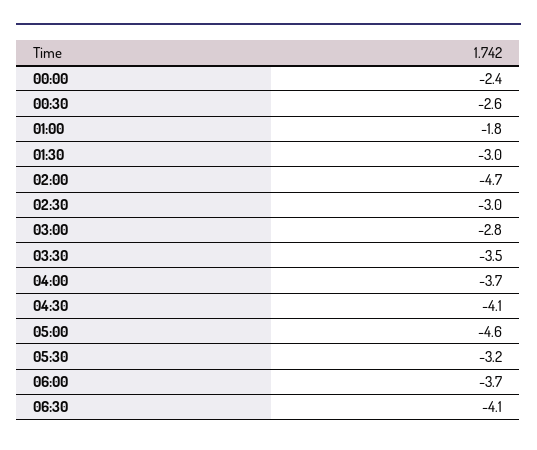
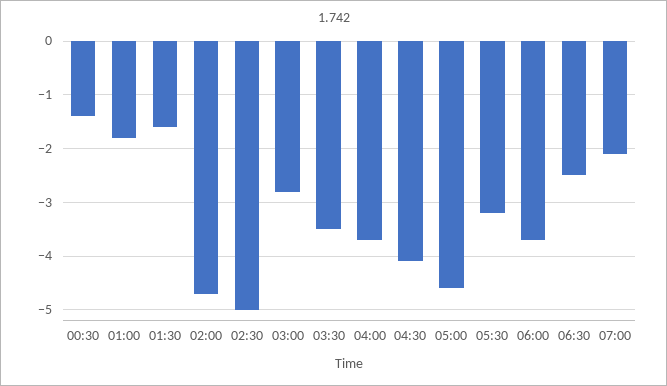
00:00: -2.4 -> none
00:30: -2.6 -> -1.5
01:30: -3 -> -1.5
02:30: -3 -> -5
06:30: -4.1 -> -2.5
07:00: none -> -2

